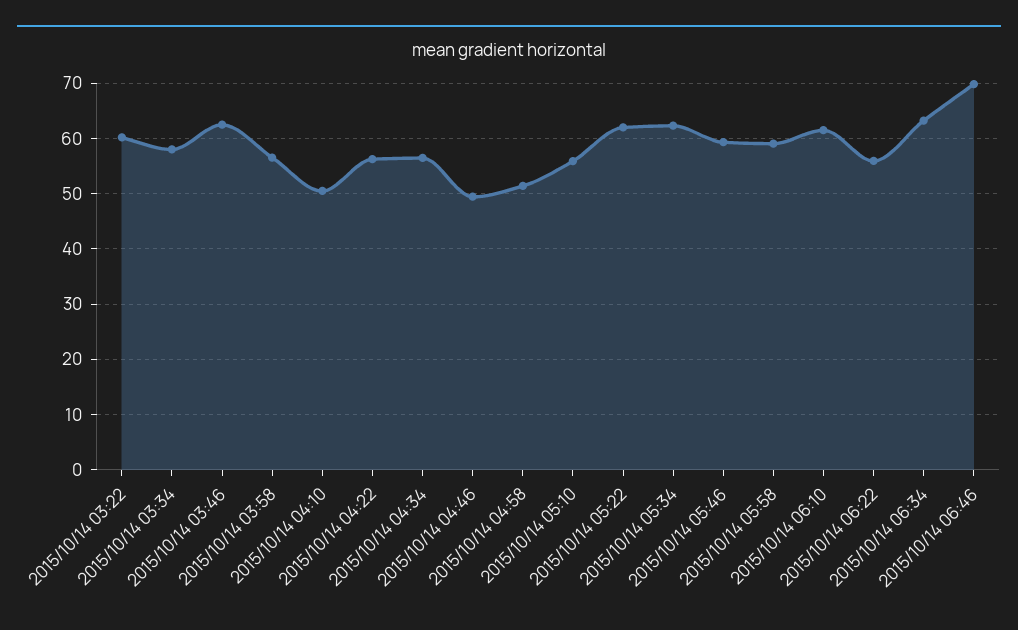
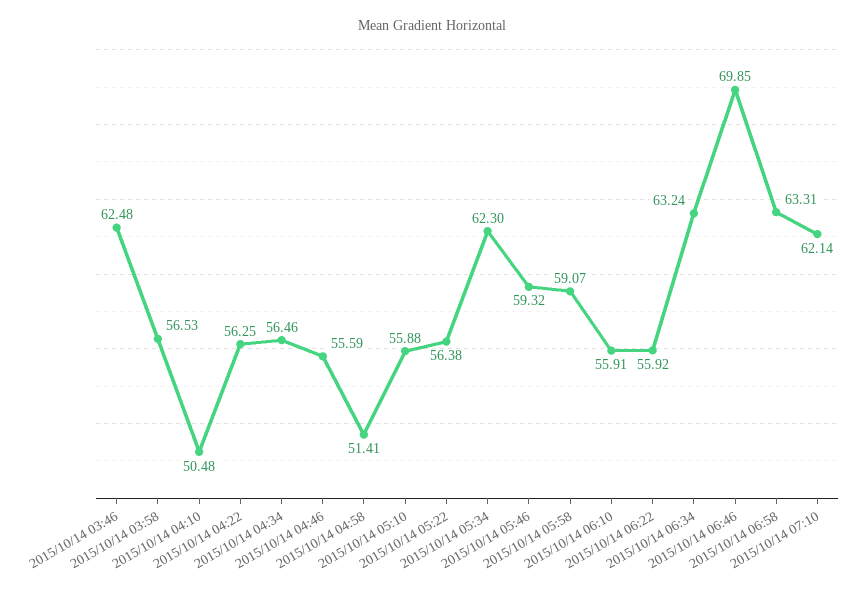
2015/10/14 03:22: 60 -> none
2015/10/14 03:34: 58 -> none
2015/10/14 04:46: 50 -> 55.59
2015/10/14 05:22: 62 -> 56.38
2015/10/14 06:10: 62 -> 55.91
2015/10/14 06:58: none -> 63.31
2015/10/14 07:10: none -> 62.14

